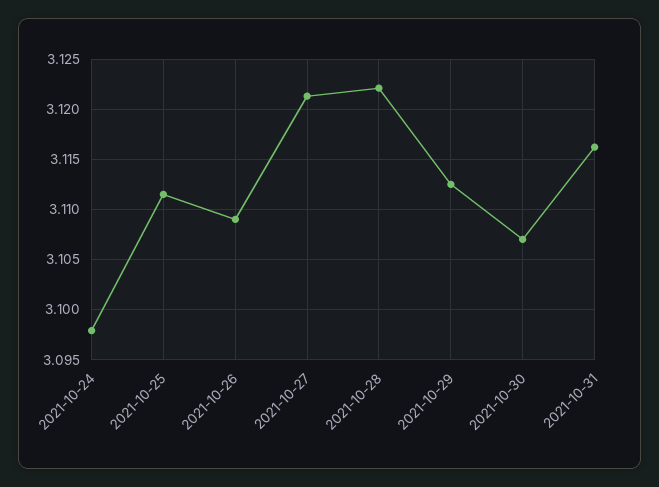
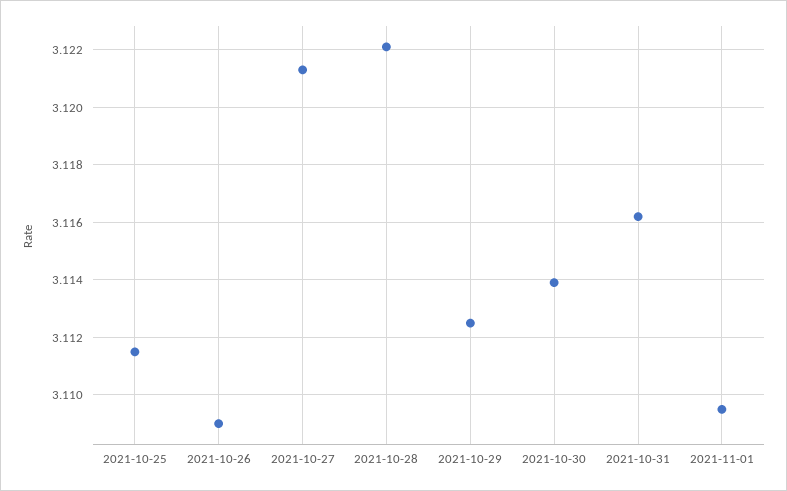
2021-10-24: 3.098 -> none
2021-10-30: 3.107 -> 3.114
2021-11-01: none -> 3.1095

